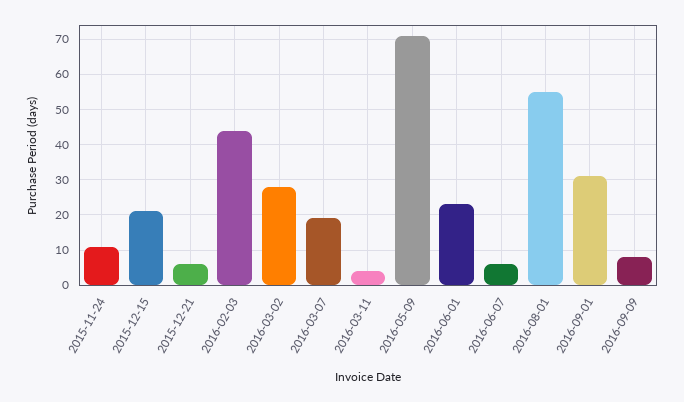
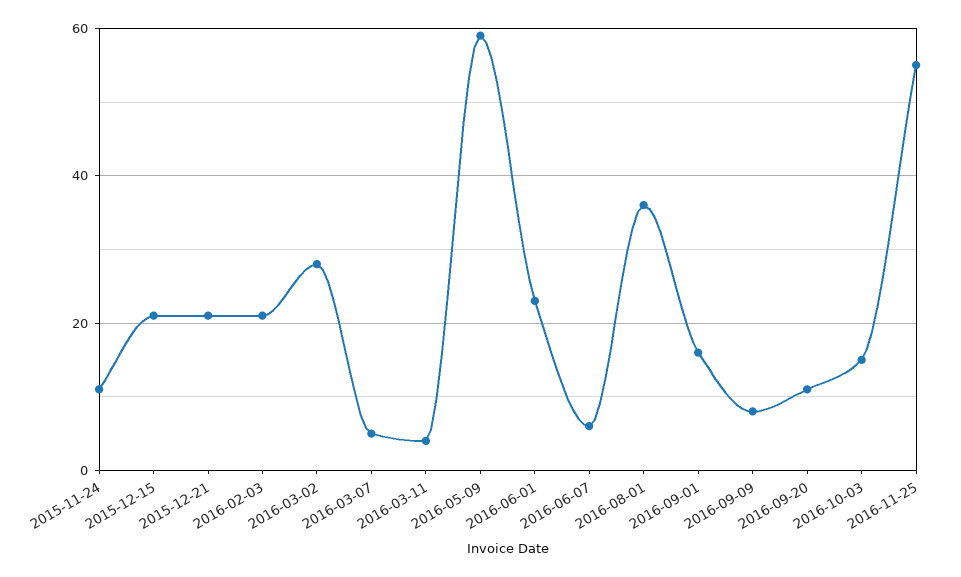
2015-12-21: 5 -> 20
2016-02-03: 45 -> 20
2016-03-07: 20 -> 5
2016-05-09: 70 -> 60
2016-08-01: 55 -> 35
2016-09-01: 30 -> 15
2016-09-20: none -> 10
2016-10-03: none -> 15
2016-11-25: none -> 55

